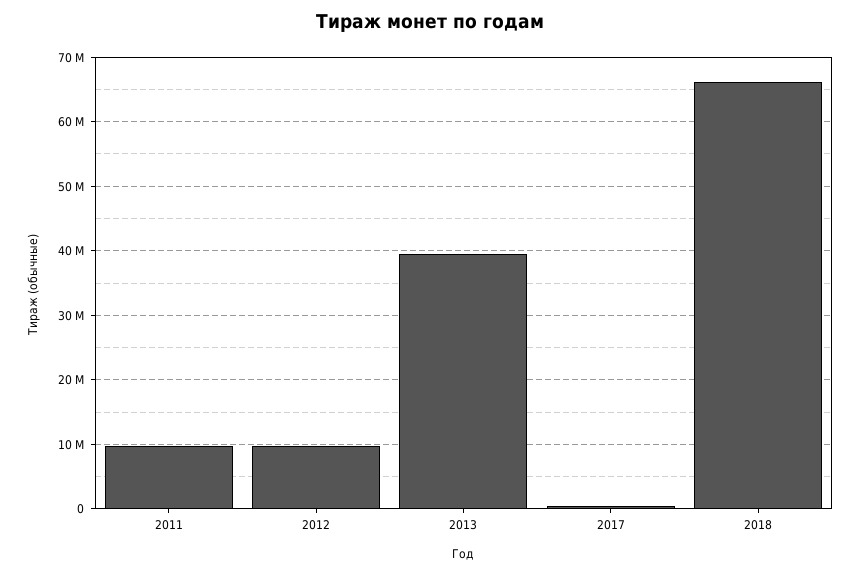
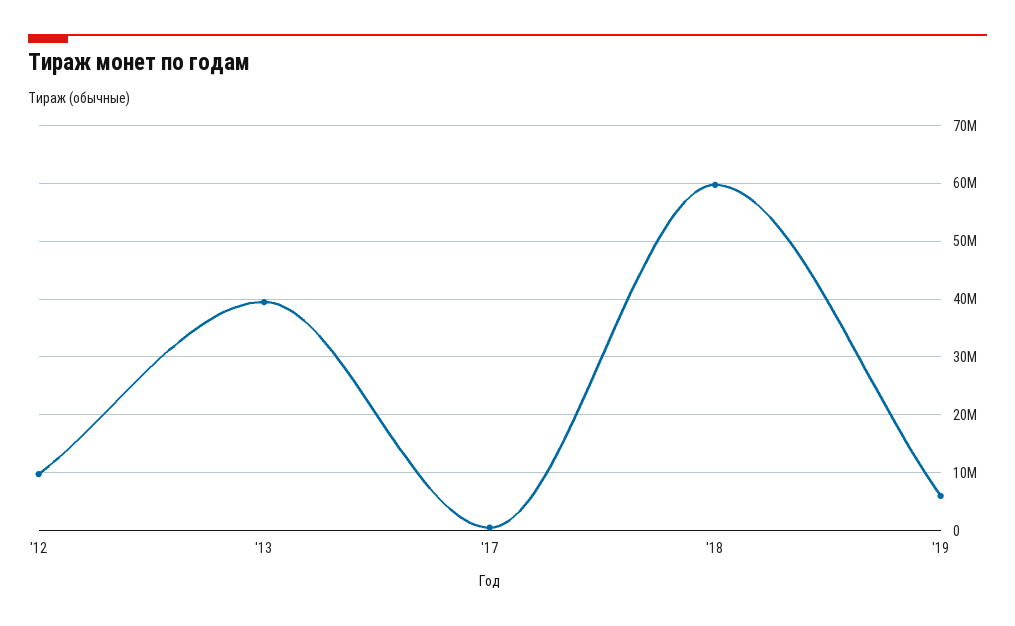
2011: 10000000 -> none
2018: 66000000 -> 60000000
'19: none -> 6000000

